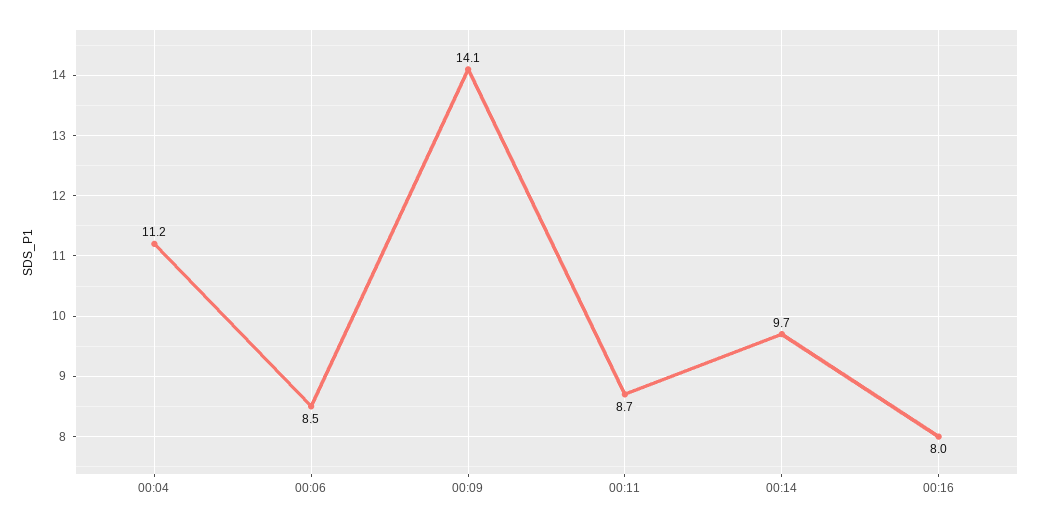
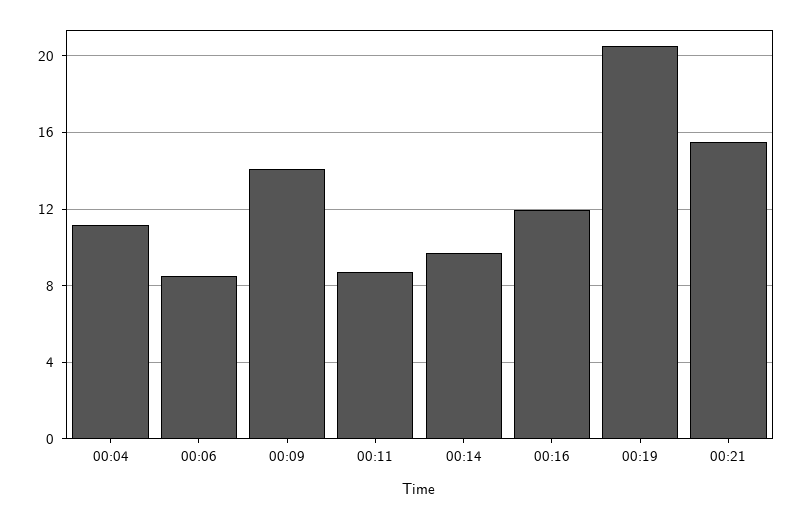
00:16: 8 -> 12
00:19: none -> 20.5
00:21: none -> 15.5

